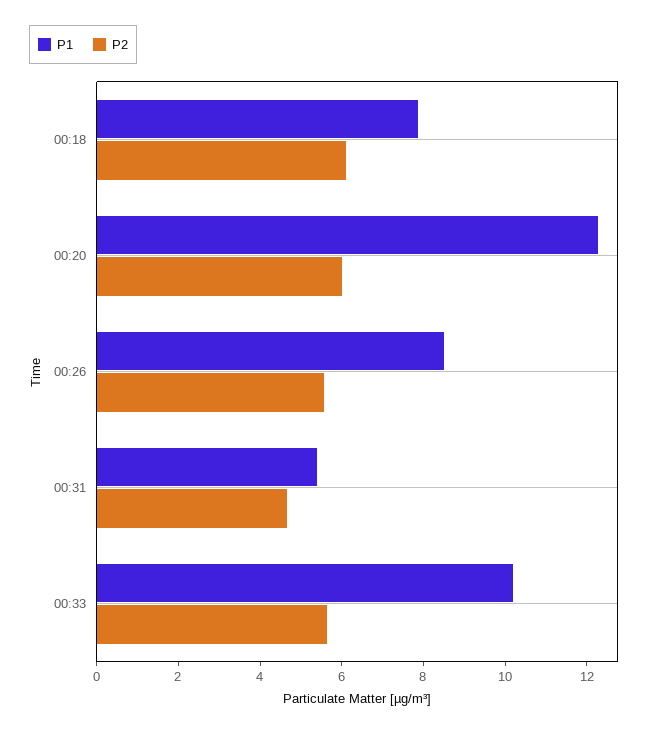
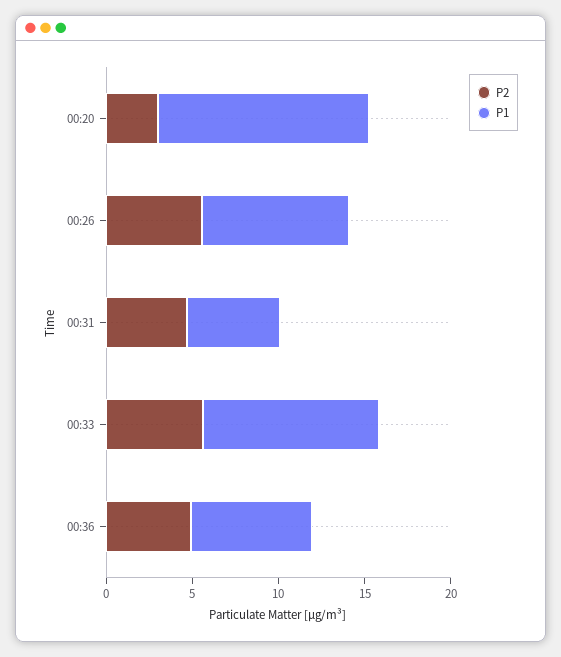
P1, 00:18: 8 -> none
P2, 00:18: 6 -> none
P2, 00:20: 6 -> 3
P2, 00:36: none -> 5
P1, 00:36: none -> 7

